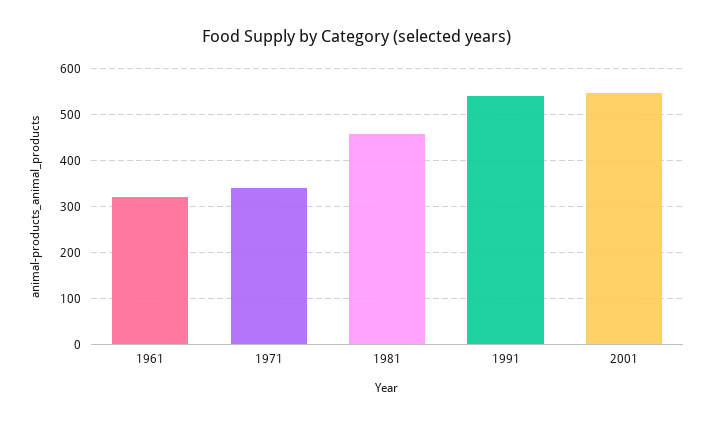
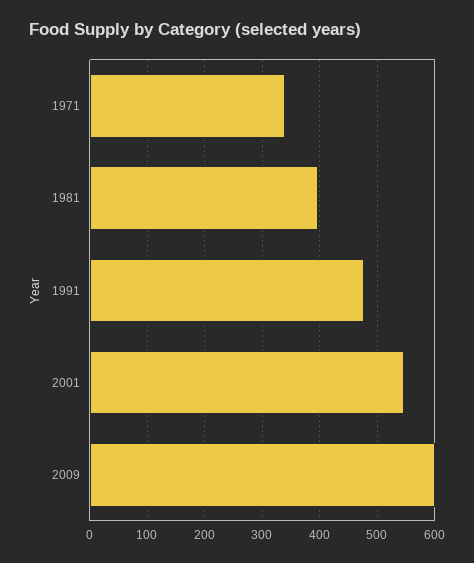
1961: 320 -> none
1981: 460 -> 400
1991: 540 -> 480
2009: none -> 600

